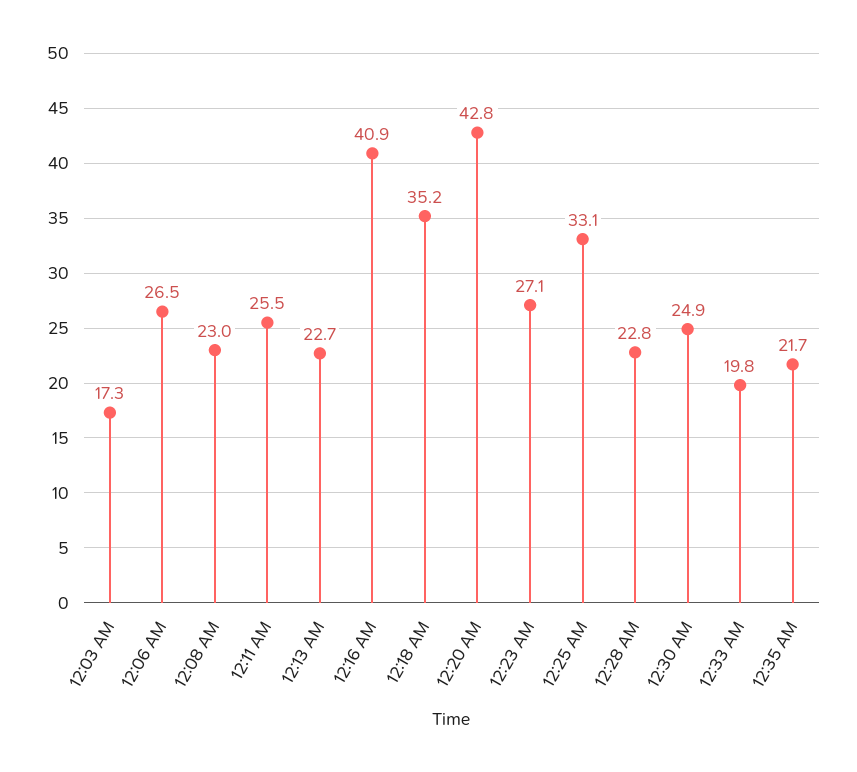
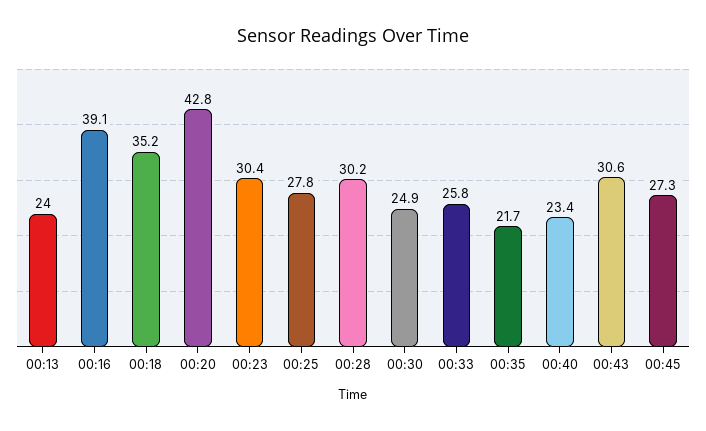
12:03 AM: 17.3 -> none
12:06 AM: 26.5 -> none
12:08 AM: 23 -> none
12:11 AM: 25.5 -> none
12:13 AM: 22.7 -> 24
12:16 AM: 40.9 -> 39.1
12:23 AM: 27.1 -> 30.4
12:25 AM: 33.1 -> 27.8
12:28 AM: 22.8 -> 30.2
12:33 AM: 19.8 -> 25.8
00:40: none -> 23.4
00:43: none -> 30.6
00:45: none -> 27.3

